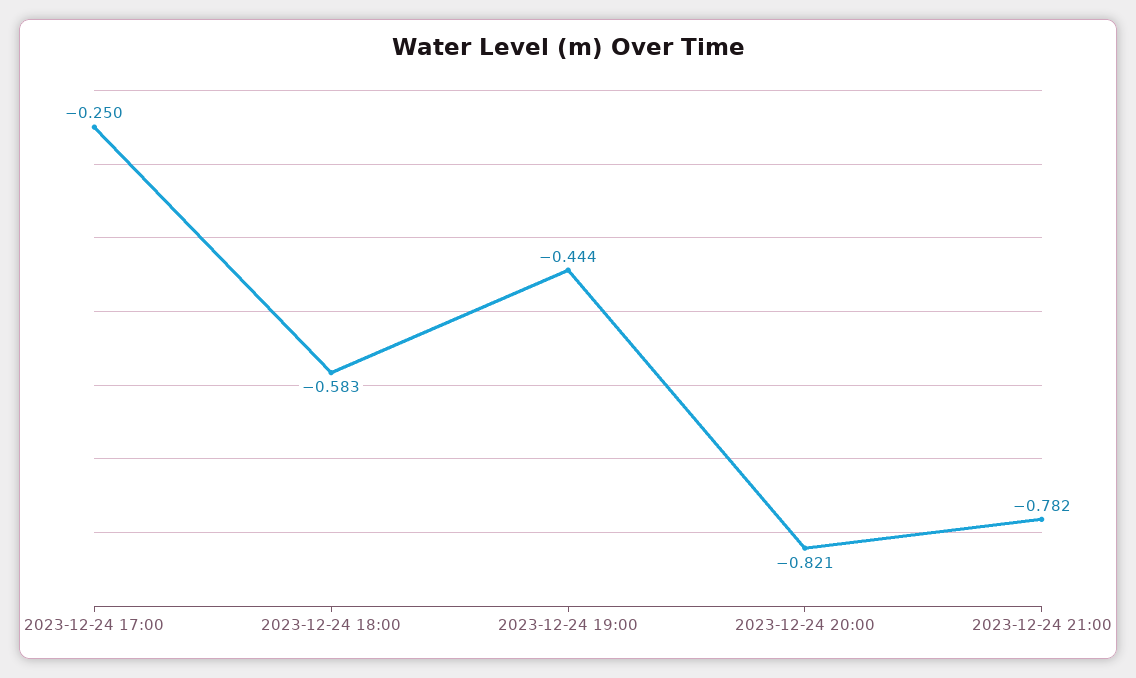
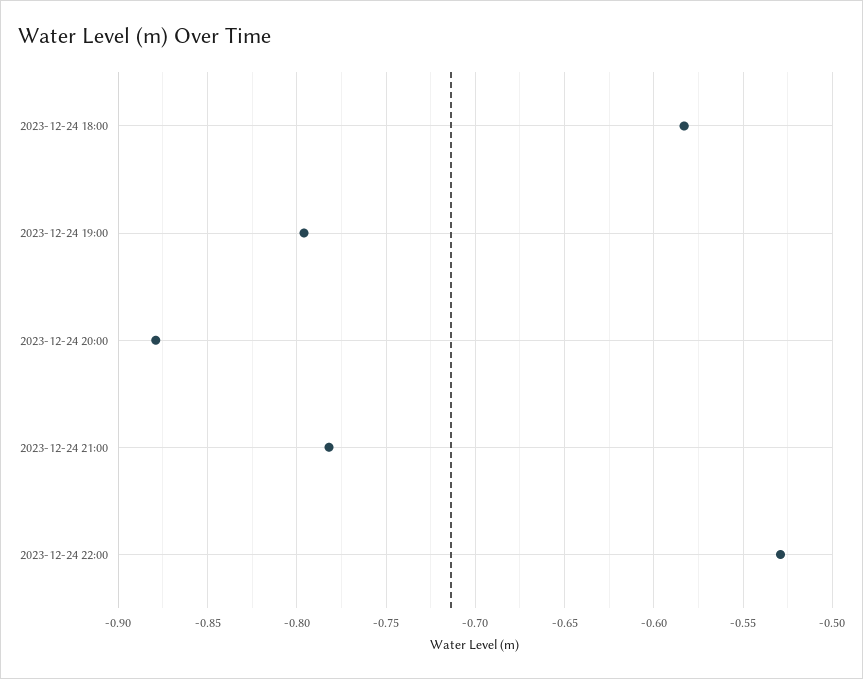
2023-12-24 17:00: -0.25 -> none
2023-12-24 19:00: -0.444 -> -0.795
2023-12-24 20:00: -0.821 -> -0.88
2023-12-24 22:00: none -> -0.53

